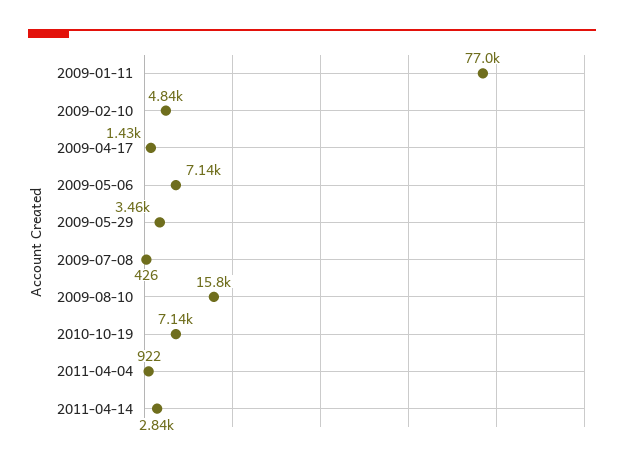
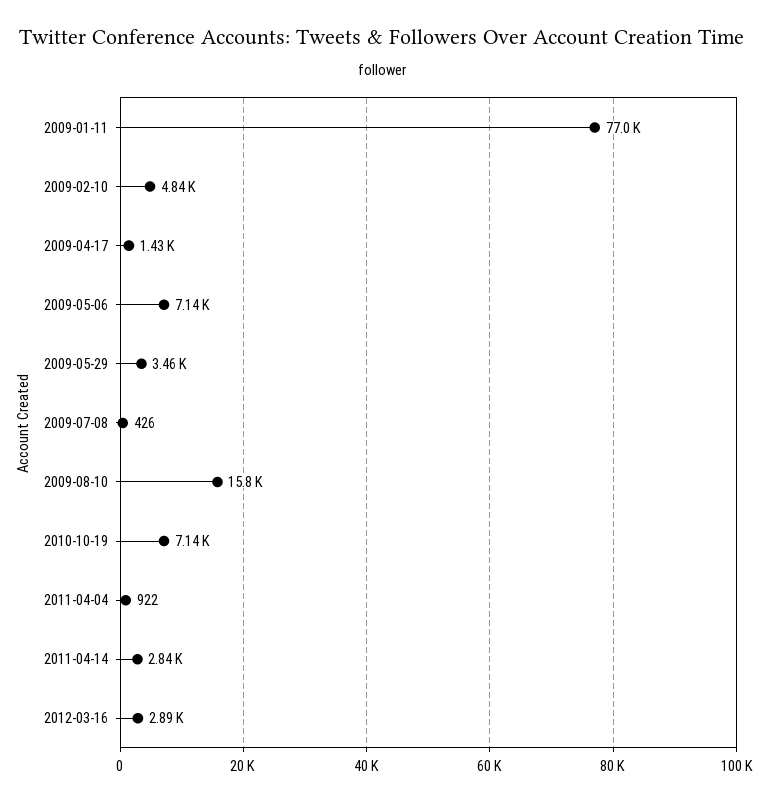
2012-03-16: none -> 2890

